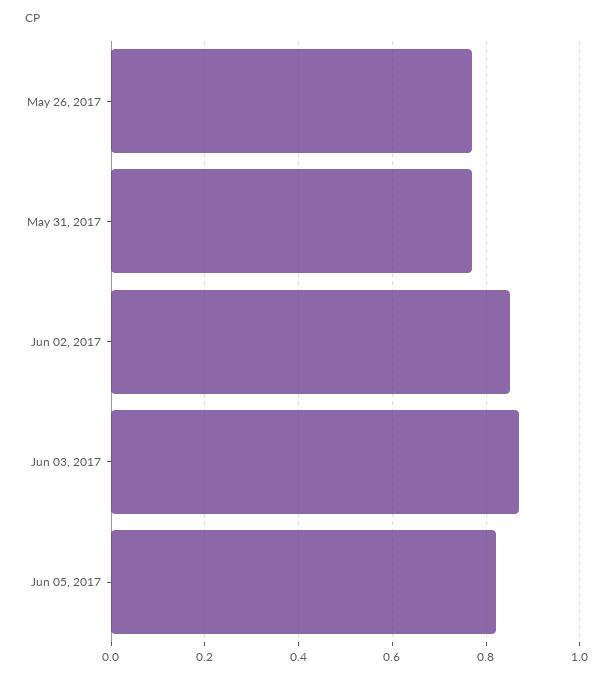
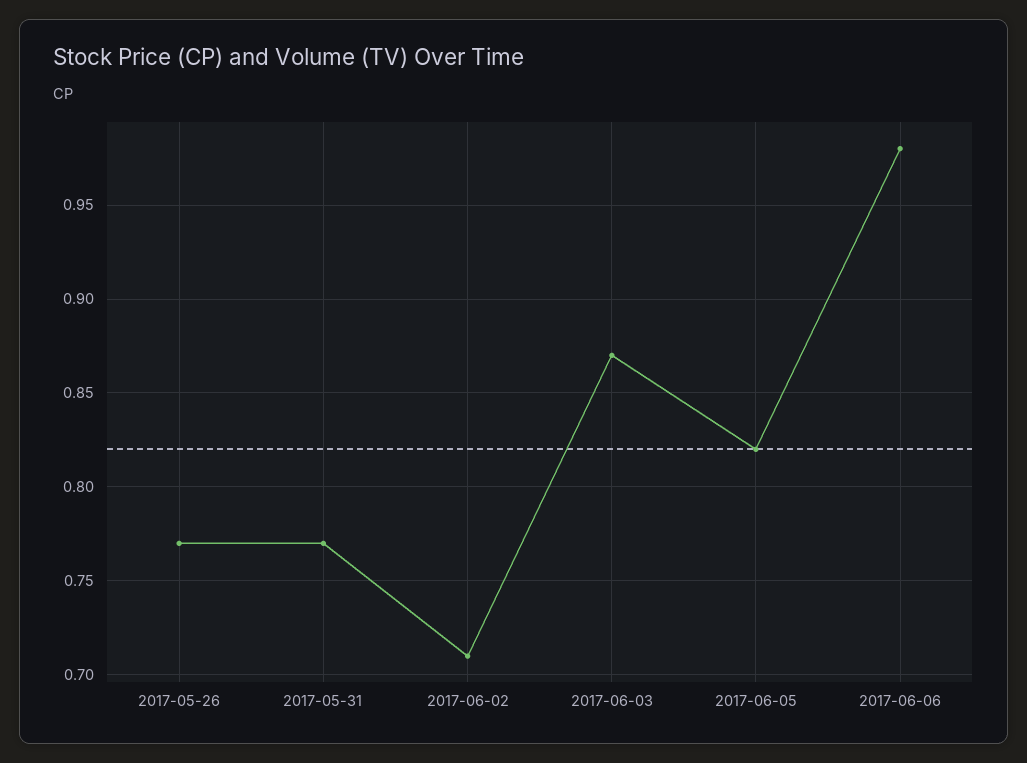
Jun 02, 2017: 0.85 -> 0.71
2017-06-06: none -> 0.98

